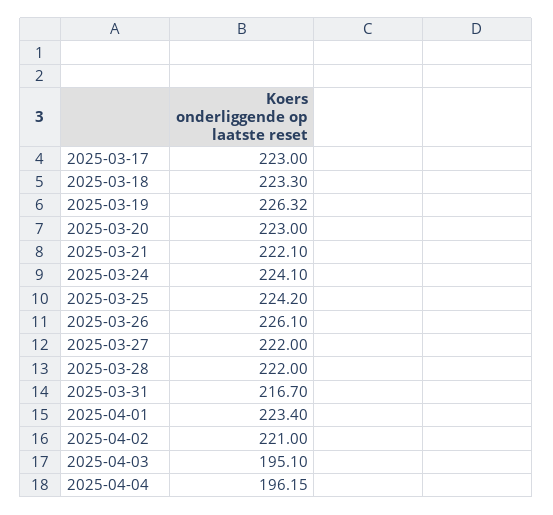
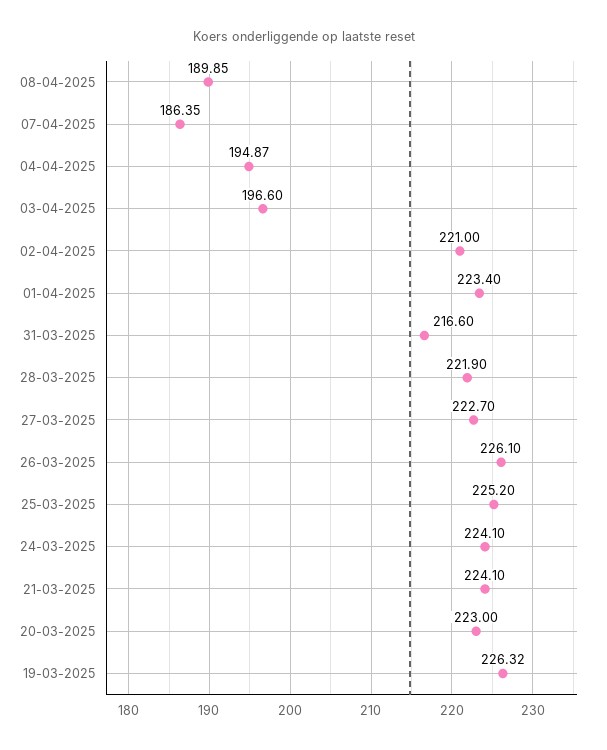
2025-03-17: 223 -> none
2025-03-18: 223.3 -> none
2025-03-21: 222.1 -> 224.1
2025-03-25: 224.2 -> 225.2
2025-03-27: 222 -> 222.7
2025-03-28: 222 -> 221.9
2025-03-31: 216.7 -> 216.6
2025-04-03: 195.1 -> 196.6
2025-04-04: 196.15 -> 194.87
08-04-2025: none -> 189.85
07-04-2025: none -> 186.35

